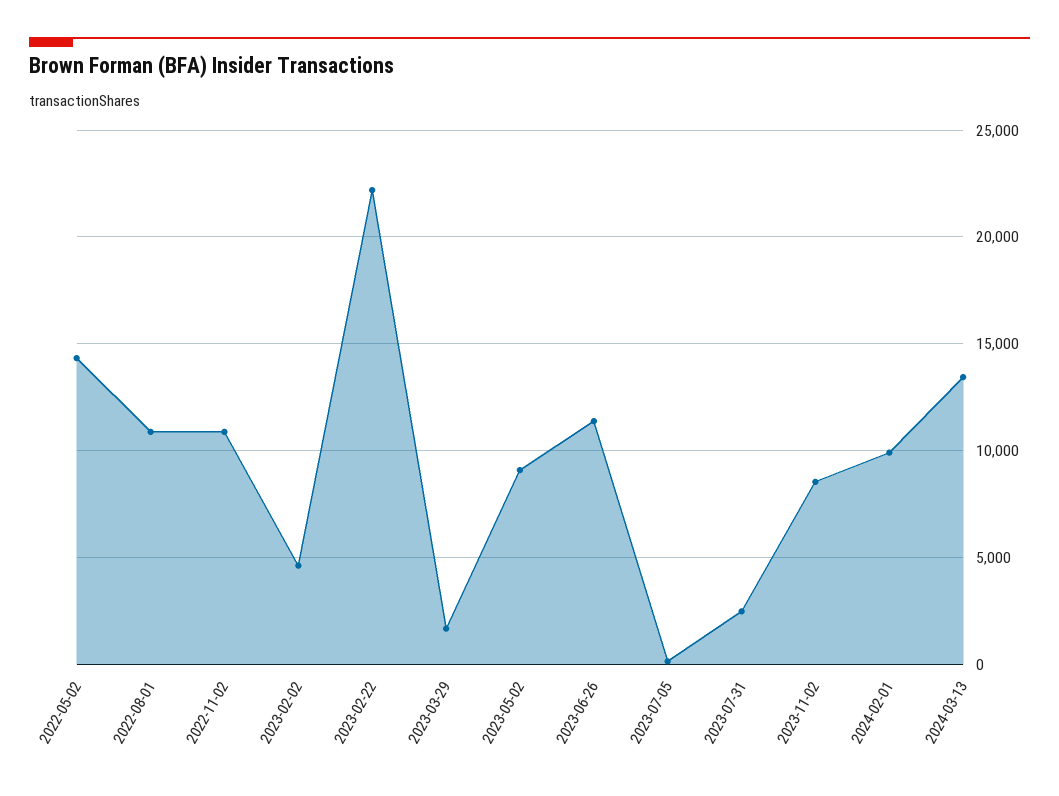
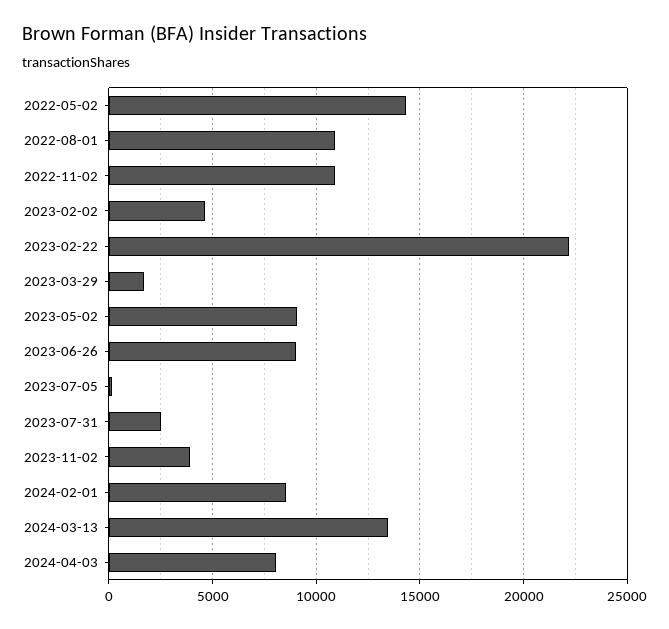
2023-06-26: 11500 -> 9000
2023-11-02: 8500 -> 4000
2024-02-01: 10000 -> 8500
2024-04-03: none -> 8000

